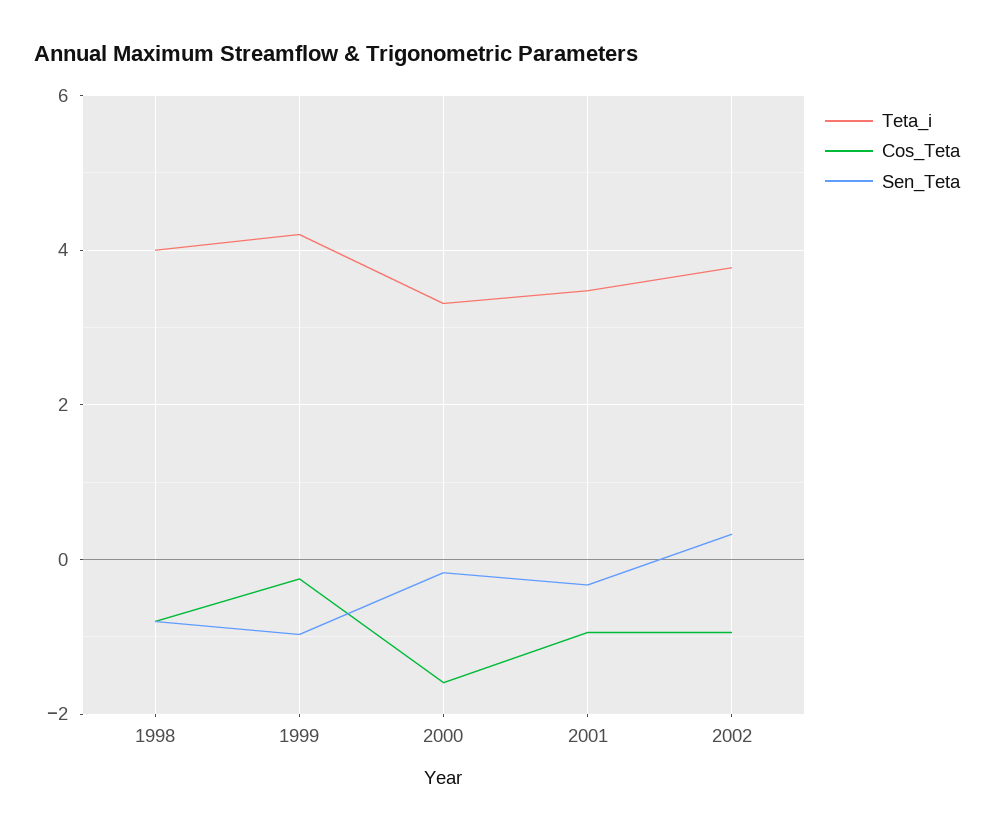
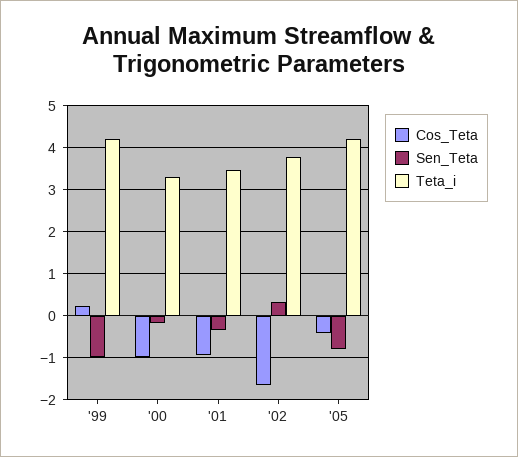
Teta_i, 1998: 4 -> none
Cos_Teta, 1998: -0.8 -> none
Sen_Teta, 1998: -0.8 -> none
Cos_Teta, 1999: -0.2 -> 0.2
Cos_Teta, 2000: -1.6 -> -1
Cos_Teta, 2002: -1 -> -1.6
Cos_Teta, '05: none -> -0.4
Sen_Teta, '05: none -> -0.8
Teta_i, '05: none -> 4.2

